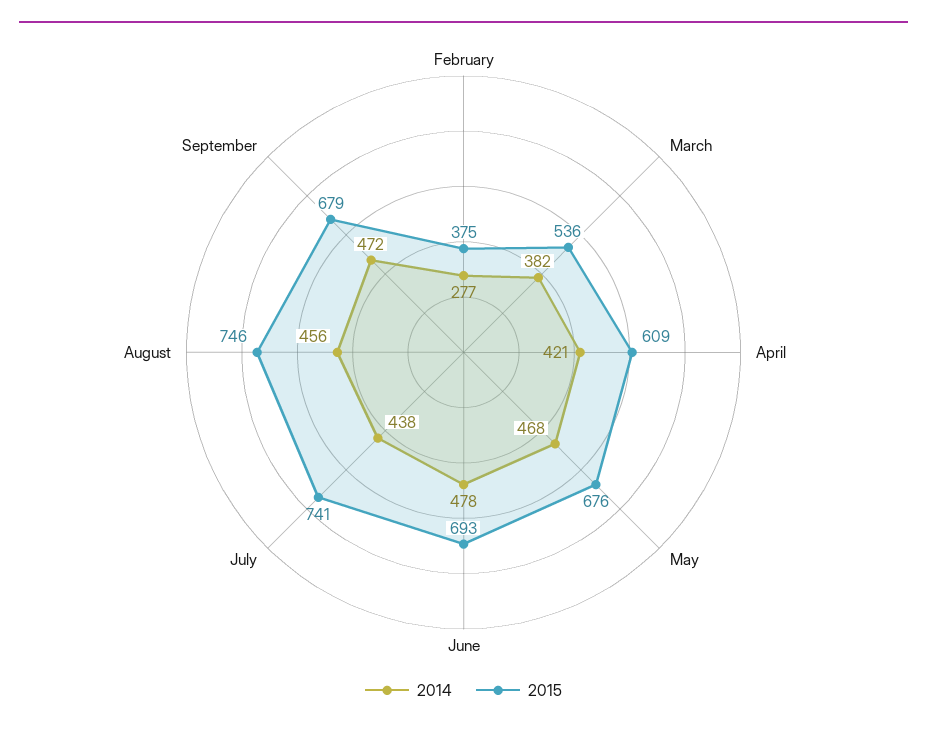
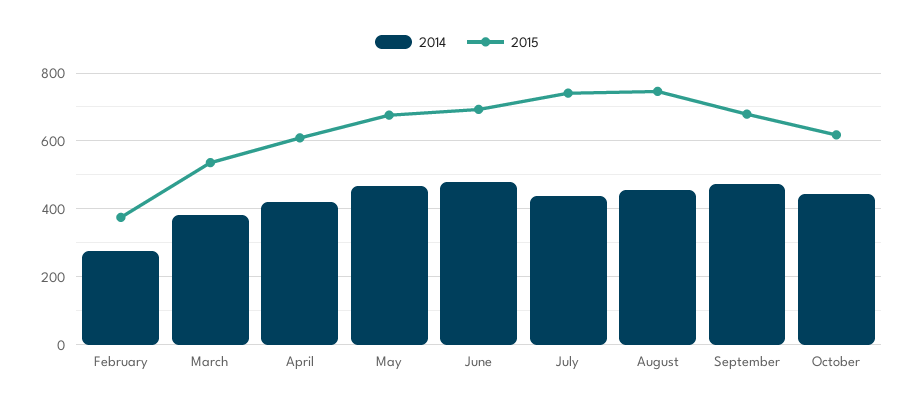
2014, October: none -> 440
2015, October: none -> 620

